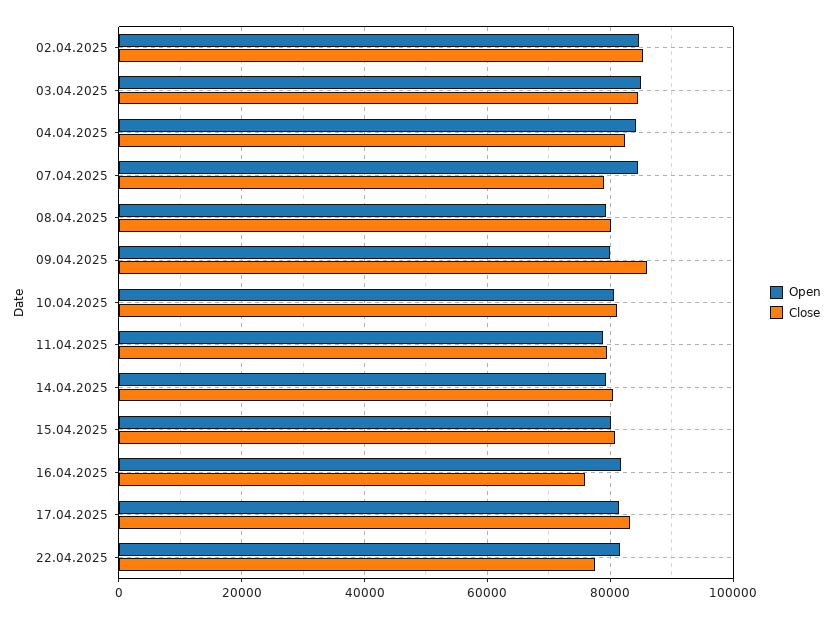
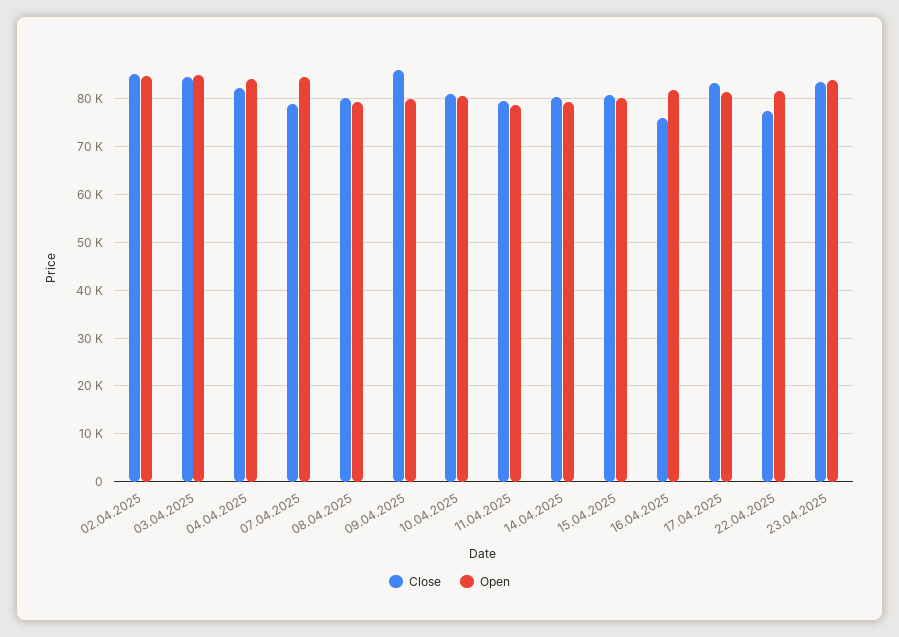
Close, 23.04.2025: none -> 84000
Open, 23.04.2025: none -> 84000

